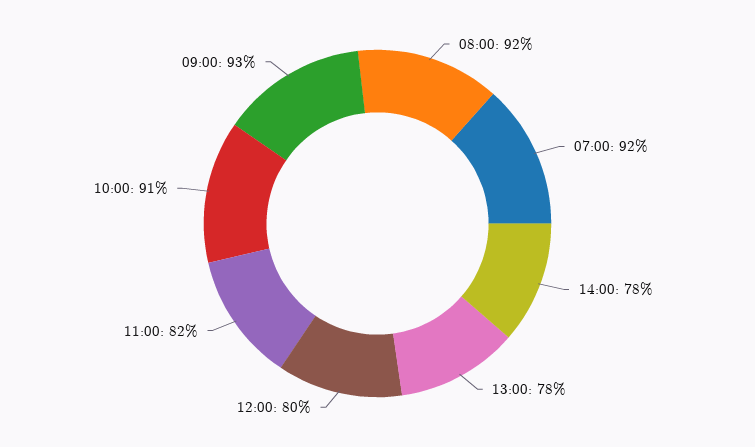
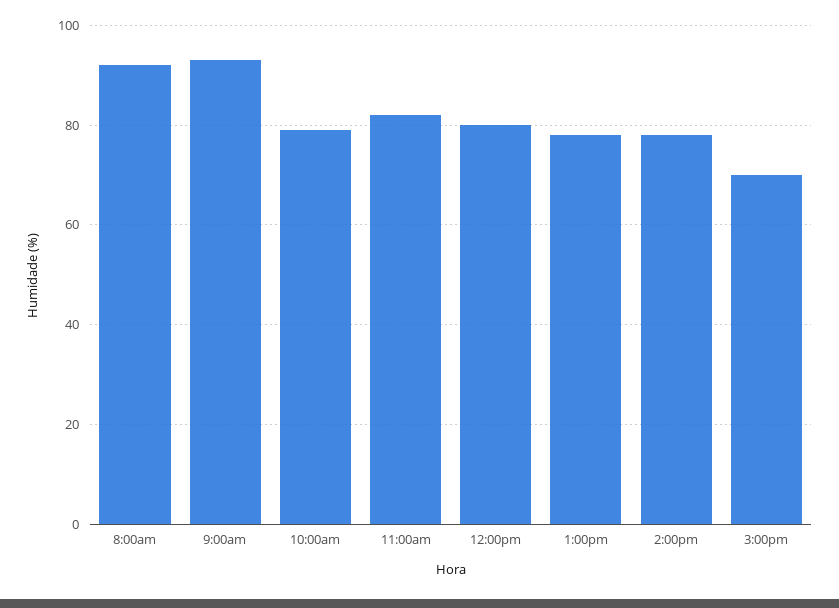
07:00: 92 -> none
10:00: 91 -> 80
3:00pm: none -> 70

